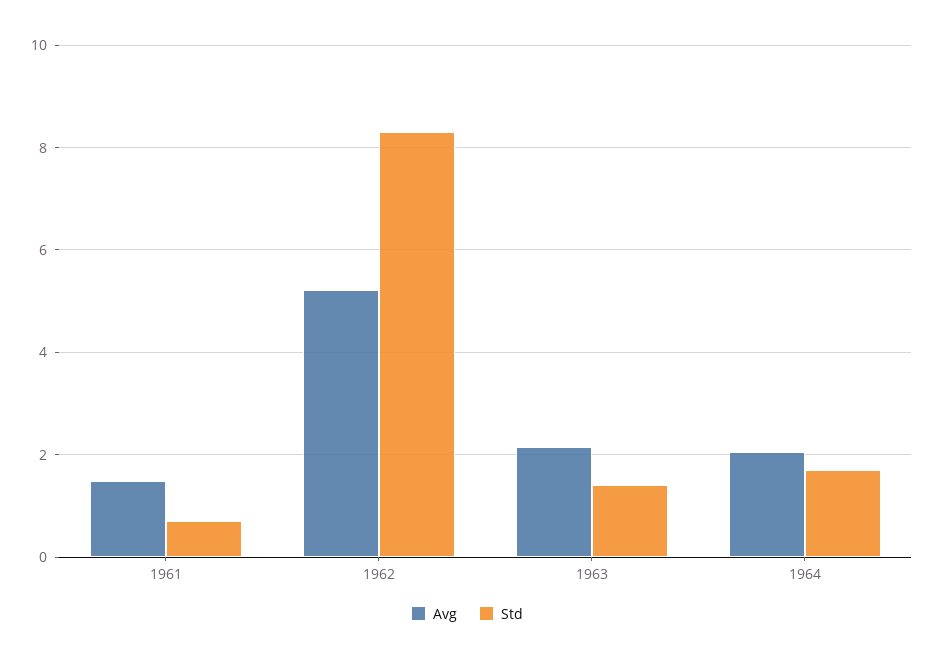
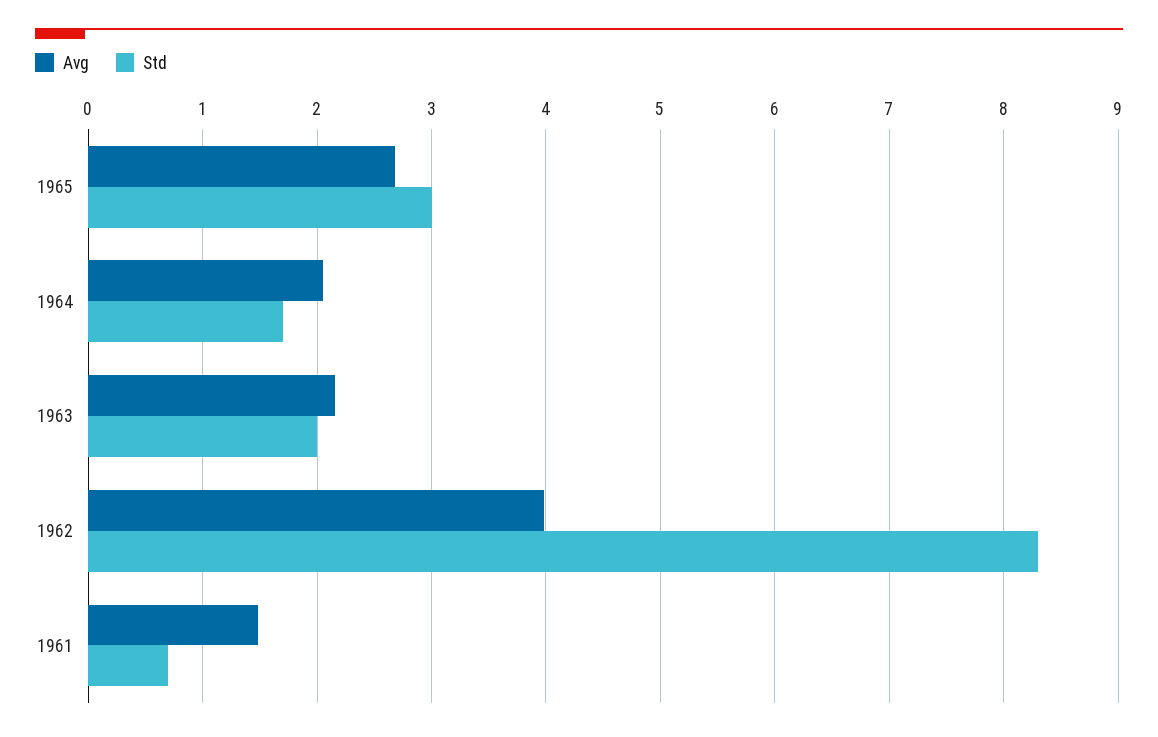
Avg, 1962: 5.2 -> 4
Std, 1963: 1.4 -> 2
Avg, 1965: none -> 2.7
Std, 1965: none -> 3

